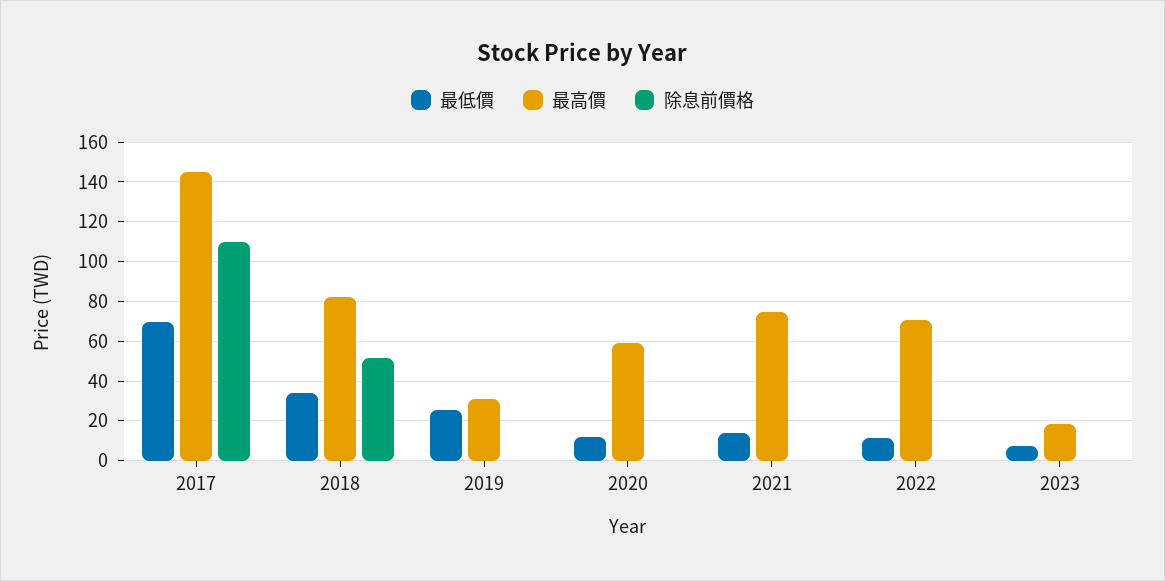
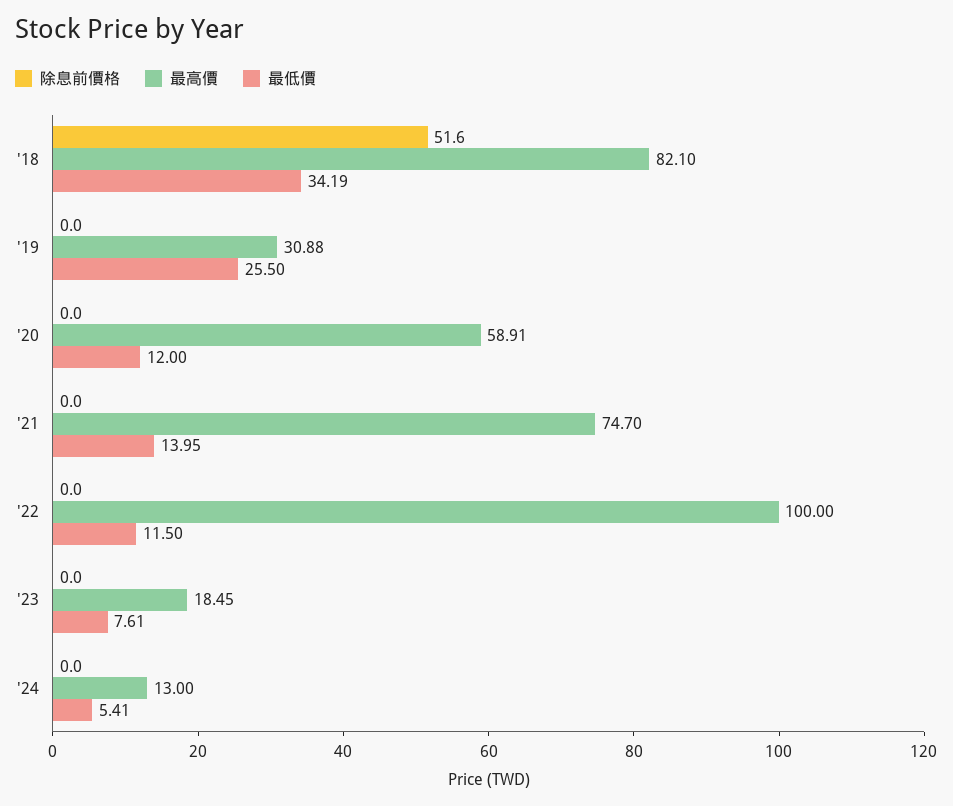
最低價, 2017: 70 -> none
最高價, 2017: 145 -> none
除息前價格, 2017: 110 -> none
最高價, 2022: 70 -> 100
除息前價格, '24: none -> 0
最高價, '24: none -> 13
最低價, '24: none -> 5.41

